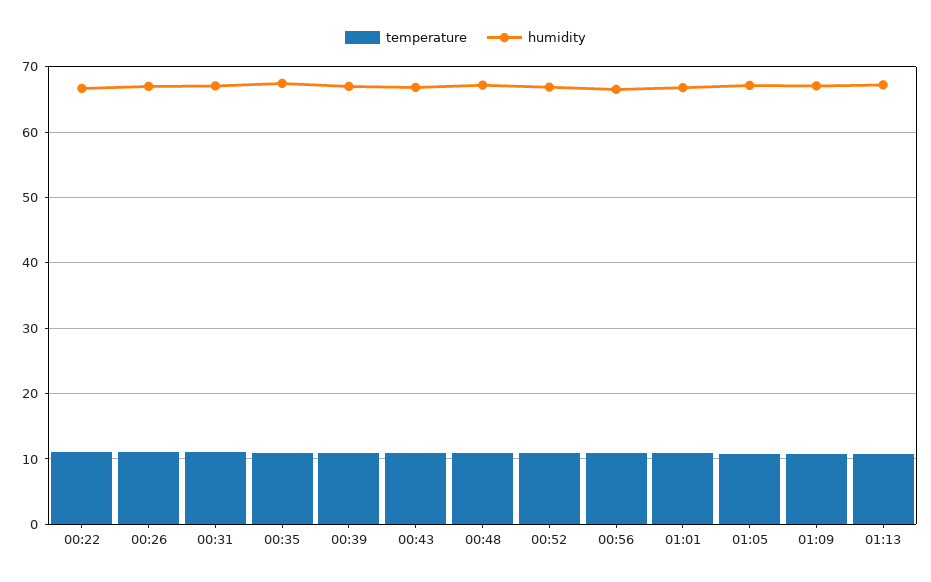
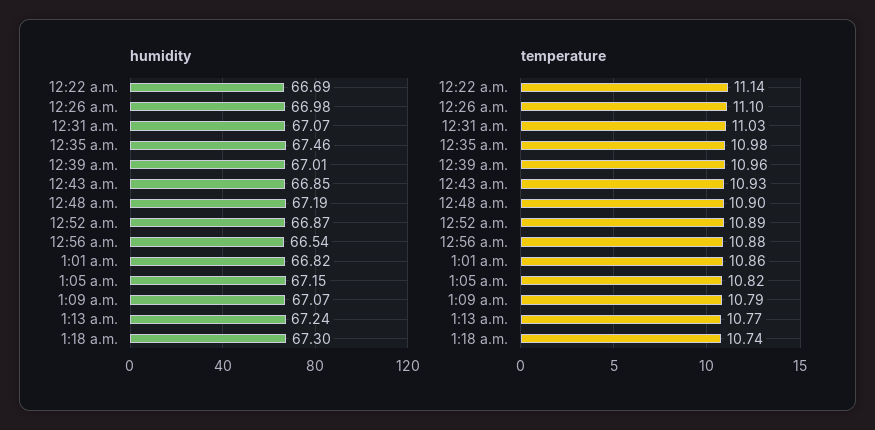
humidity, 1:18 a.m.: none -> 67.3
temperature, 1:18 a.m.: none -> 10.74

